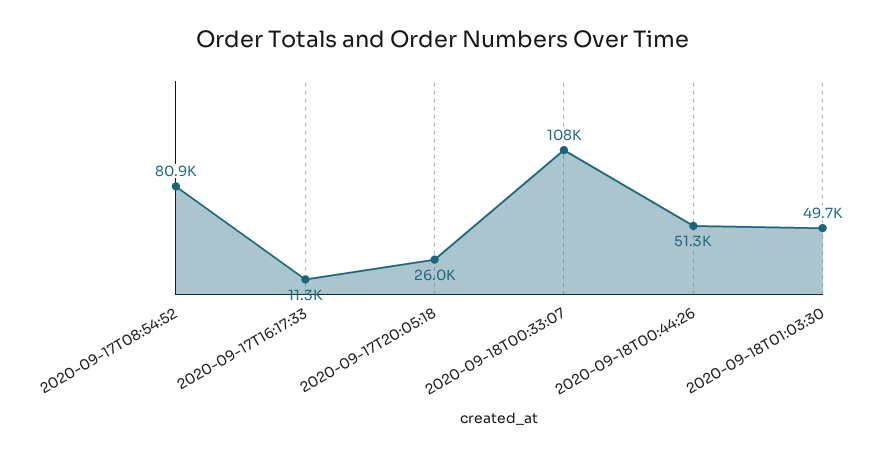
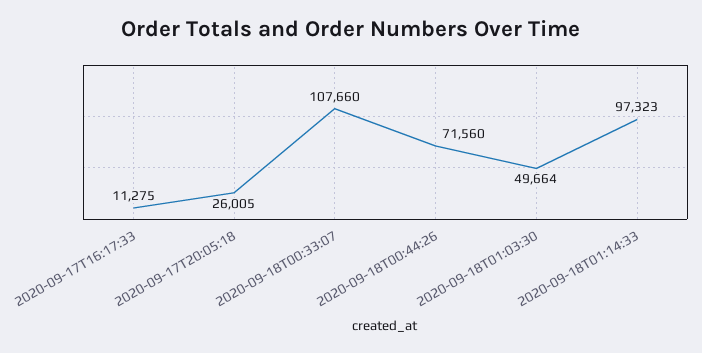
2020-09-17T08:54:52: 80900 -> none
2020-09-18T00:44:26: 51300 -> 71560
2020-09-18T01:14:33: none -> 97323

